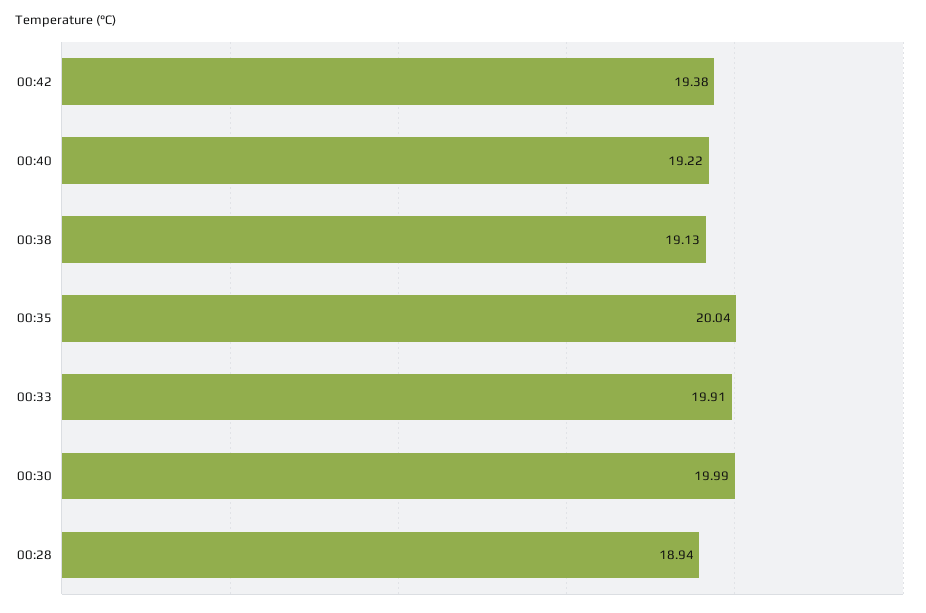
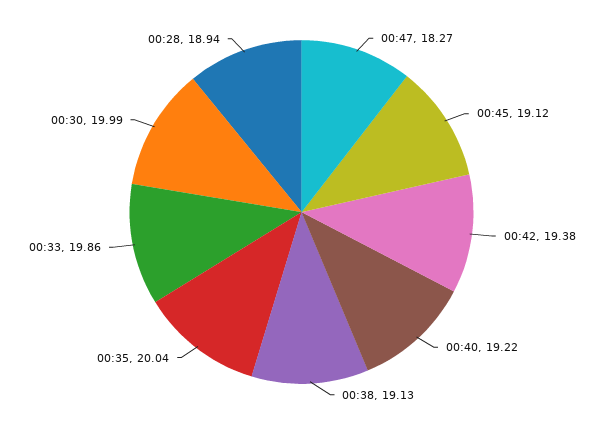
00:33: 19.91 -> 19.86
00:47: none -> 18.27
00:45: none -> 19.12

